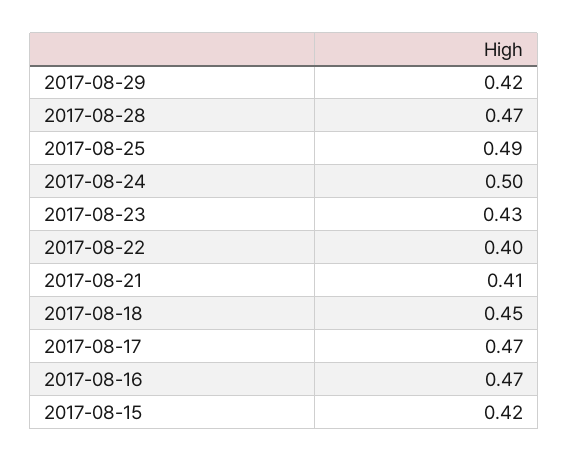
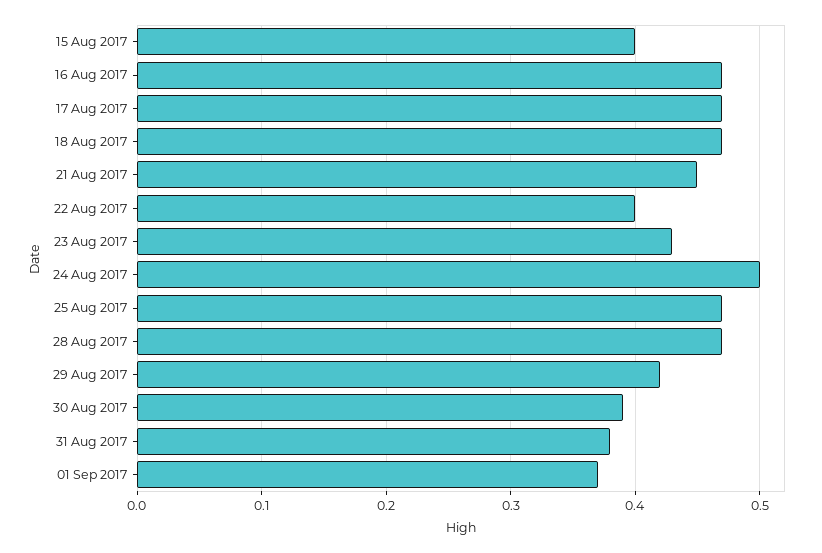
2017-08-25: 0.49 -> 0.47
2017-08-21: 0.41 -> 0.45
2017-08-18: 0.45 -> 0.47
2017-08-15: 0.42 -> 0.4
30 Aug 2017: none -> 0.39
31 Aug 2017: none -> 0.38
01 Sep 2017: none -> 0.37

